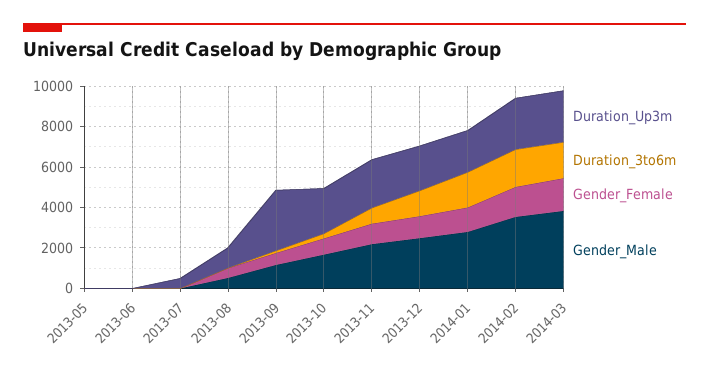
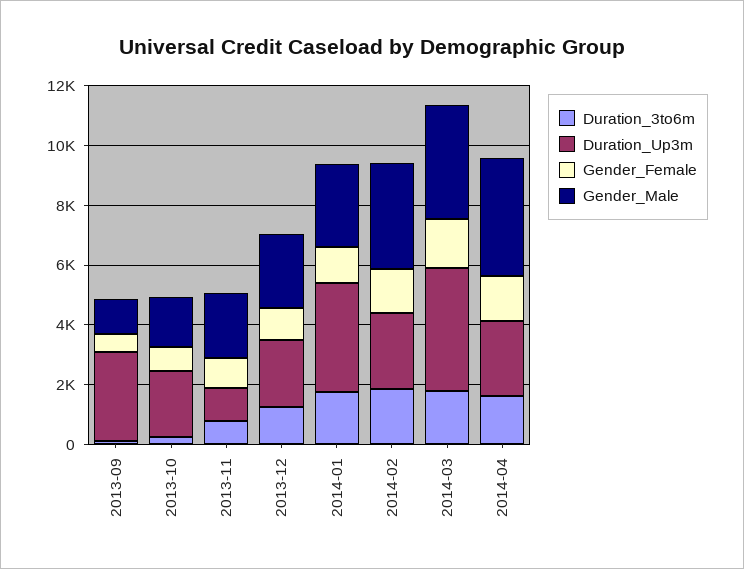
Duration_Up3m, 2013-05: 0 -> none
Duration_3to6m, 2013-05: 0 -> none
Gender_Female, 2013-05: 0 -> none
Gender_Male, 2013-05: 0 -> none
Duration_Up3m, 2013-06: 0 -> none
Duration_3to6m, 2013-06: 0 -> none
Gender_Female, 2013-06: 0 -> none
Gender_Male, 2013-06: 0 -> none
Duration_Up3m, 2013-07: 500 -> none
Duration_3to6m, 2013-07: 0 -> none
Gender_Female, 2013-07: 0 -> none
Gender_Male, 2013-07: 0 -> none
Duration_Up3m, 2013-08: 1000 -> none
Duration_3to6m, 2013-08: 0 -> none
Gender_Female, 2013-08: 500 -> none
Gender_Male, 2013-08: 500 -> none
Duration_Up3m, 2013-11: 2500 -> 1000
Duration_Up3m, 2014-01: 2000 -> 3500
Duration_Up3m, 2014-03: 2500 -> 4000
Duration_3to6m, 2014-04: none -> 1500
Duration_Up3m, 2014-04: none -> 2500
Gender_Female, 2014-04: none -> 1500
Gender_Male, 2014-04: none -> 4000

